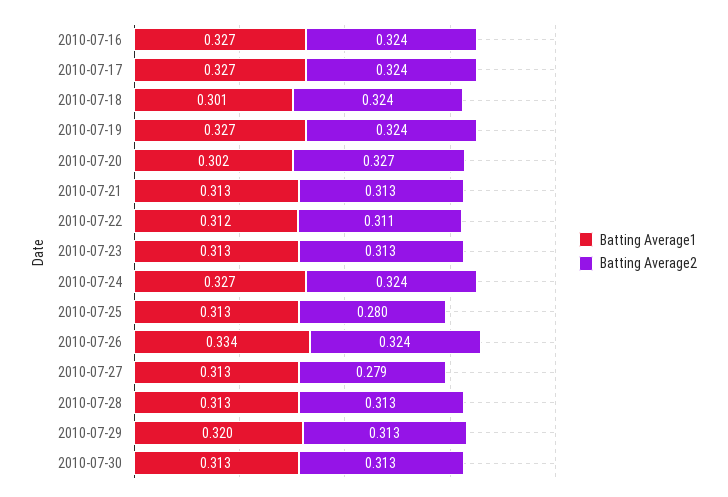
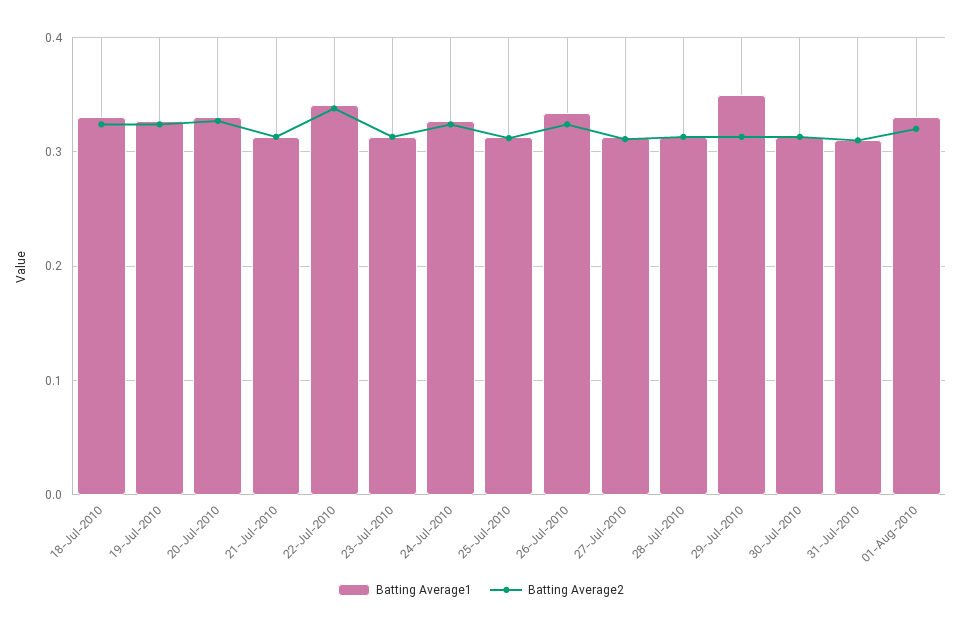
Batting Average1, 2010-07-16: 0.327 -> none
Batting Average2, 2010-07-16: 0.324 -> none
Batting Average1, 2010-07-17: 0.327 -> none
Batting Average2, 2010-07-17: 0.324 -> none
Batting Average1, 2010-07-18: 0.301 -> 0.33
Batting Average1, 2010-07-20: 0.302 -> 0.33
Batting Average1, 2010-07-22: 0.312 -> 0.34
Batting Average2, 2010-07-22: 0.311 -> 0.34
Batting Average2, 2010-07-25: 0.28 -> 0.31
Batting Average2, 2010-07-27: 0.279 -> 0.31
Batting Average1, 2010-07-29: 0.32 -> 0.35
Batting Average1, 31-Jul-2010: none -> 0.31
Batting Average2, 31-Jul-2010: none -> 0.31
Batting Average1, 01-Aug-2010: none -> 0.33
Batting Average2, 01-Aug-2010: none -> 0.32

